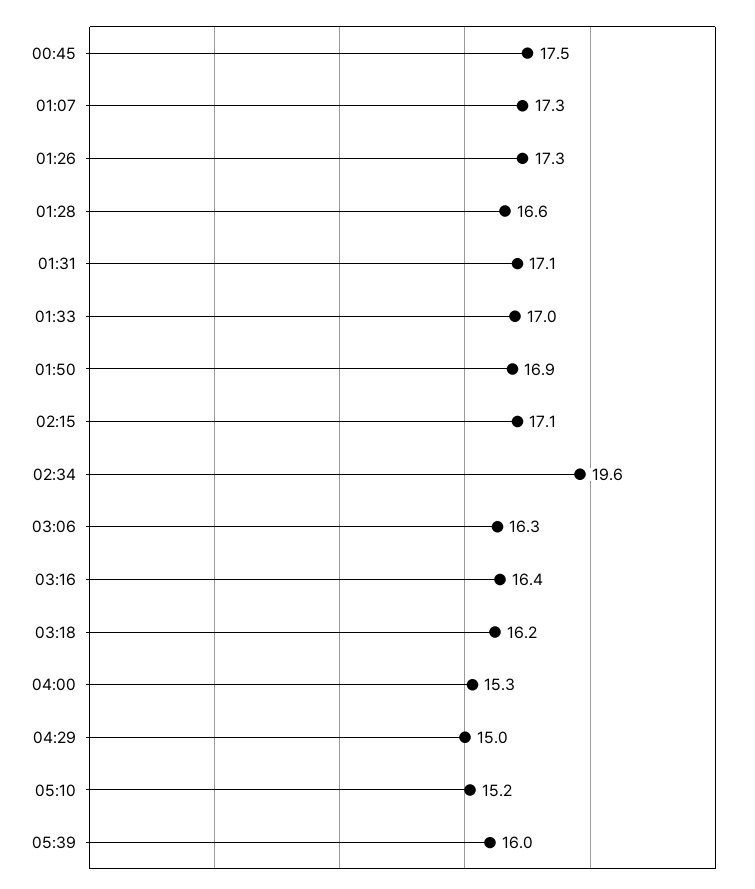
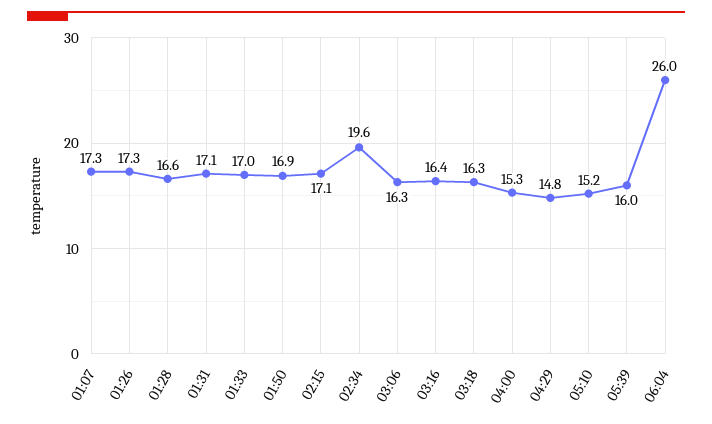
00:45: 17.5 -> none
03:18: 16.2 -> 16.3
04:29: 15 -> 14.8
06:04: none -> 26

